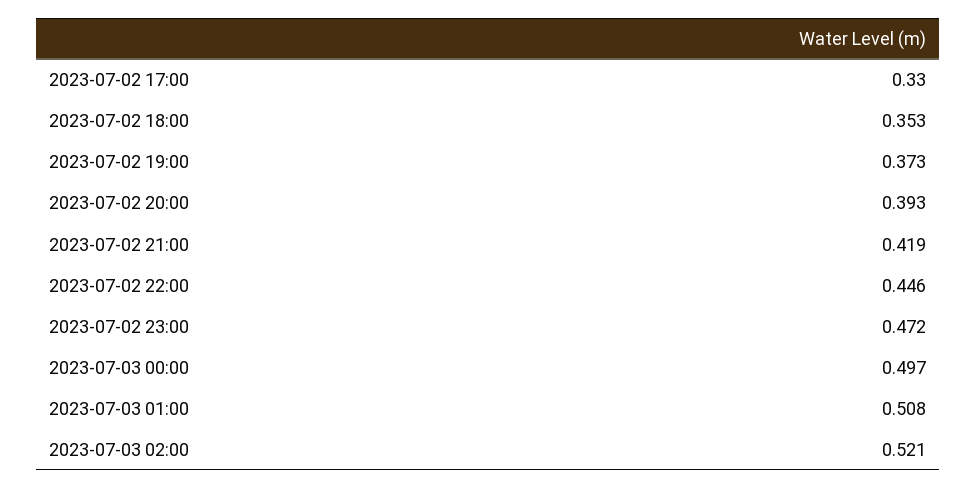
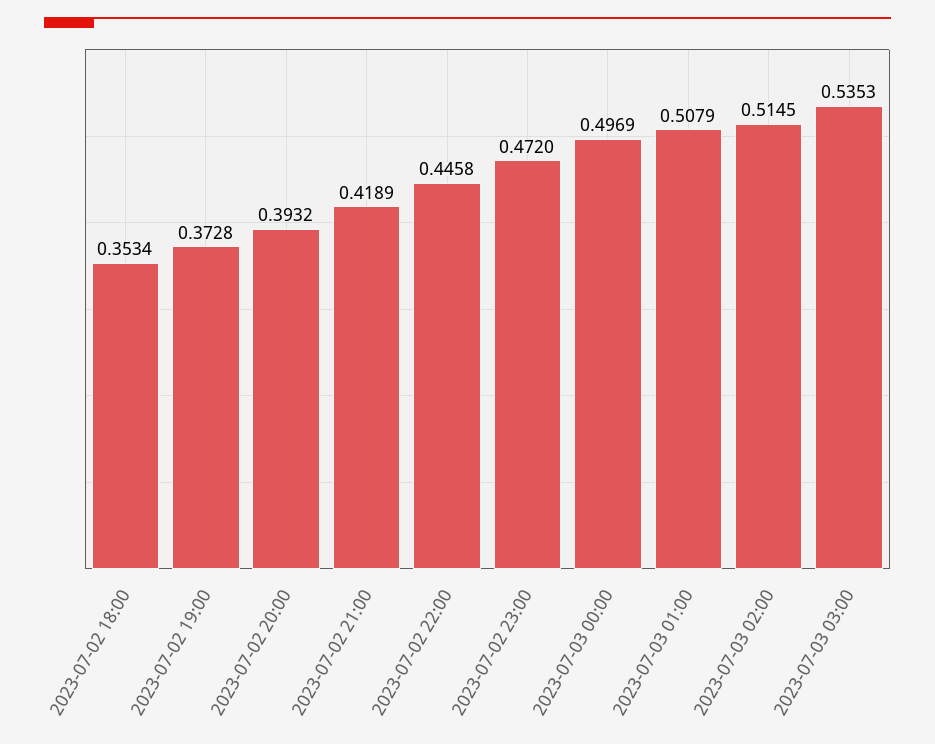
2023-07-02 17:00: 0.33 -> none
2023-07-03 02:00: 0.521 -> 0.5145
2023-07-03 03:00: none -> 0.5353

